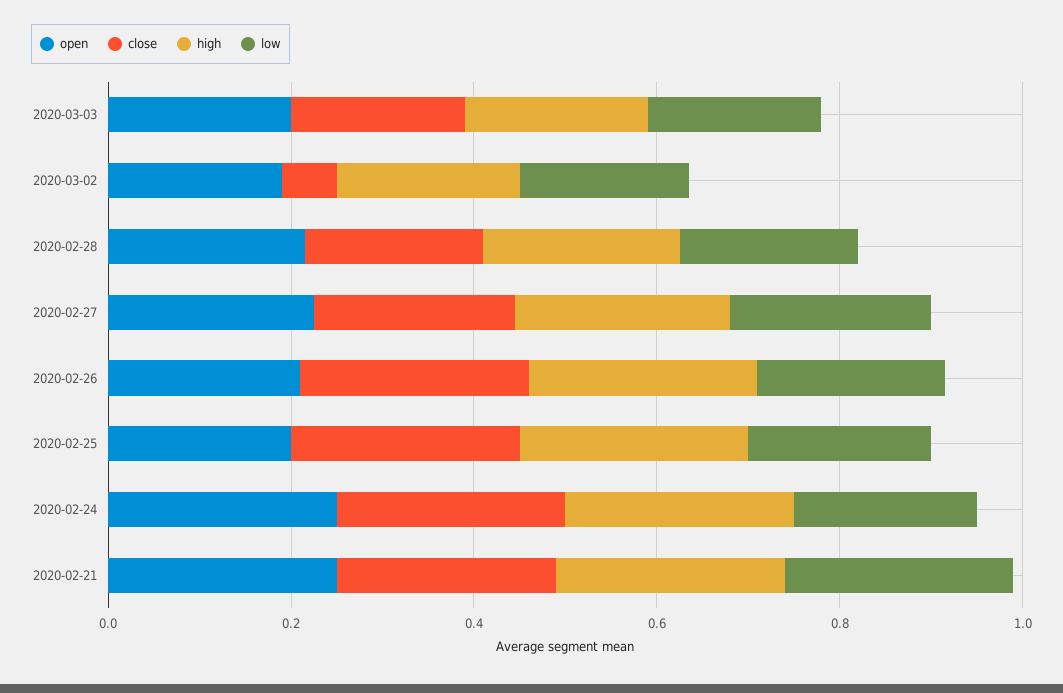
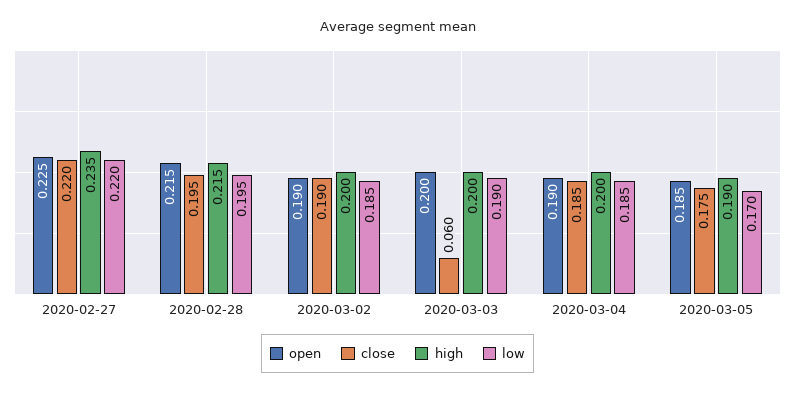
close, 2020-03-03: 0.2 -> 0.06
close, 2020-03-02: 0.05 -> 0.19
open, 2020-02-26: 0.2 -> none
close, 2020-02-26: 0.25 -> none
high, 2020-02-26: 0.25 -> none
low, 2020-02-26: 0.2 -> none
open, 2020-02-25: 0.2 -> none
close, 2020-02-25: 0.25 -> none
high, 2020-02-25: 0.25 -> none
low, 2020-02-25: 0.2 -> none
open, 2020-02-24: 0.25 -> none
close, 2020-02-24: 0.25 -> none
high, 2020-02-24: 0.25 -> none
low, 2020-02-24: 0.2 -> none
open, 2020-02-21: 0.25 -> none
close, 2020-02-21: 0.25 -> none
high, 2020-02-21: 0.25 -> none
low, 2020-02-21: 0.25 -> none
open, 2020-03-04: none -> 0.19
close, 2020-03-04: none -> 0.185
high, 2020-03-04: none -> 0.2
low, 2020-03-04: none -> 0.185
open, 2020-03-05: none -> 0.185
close, 2020-03-05: none -> 0.175
high, 2020-03-05: none -> 0.19
low, 2020-03-05: none -> 0.17

